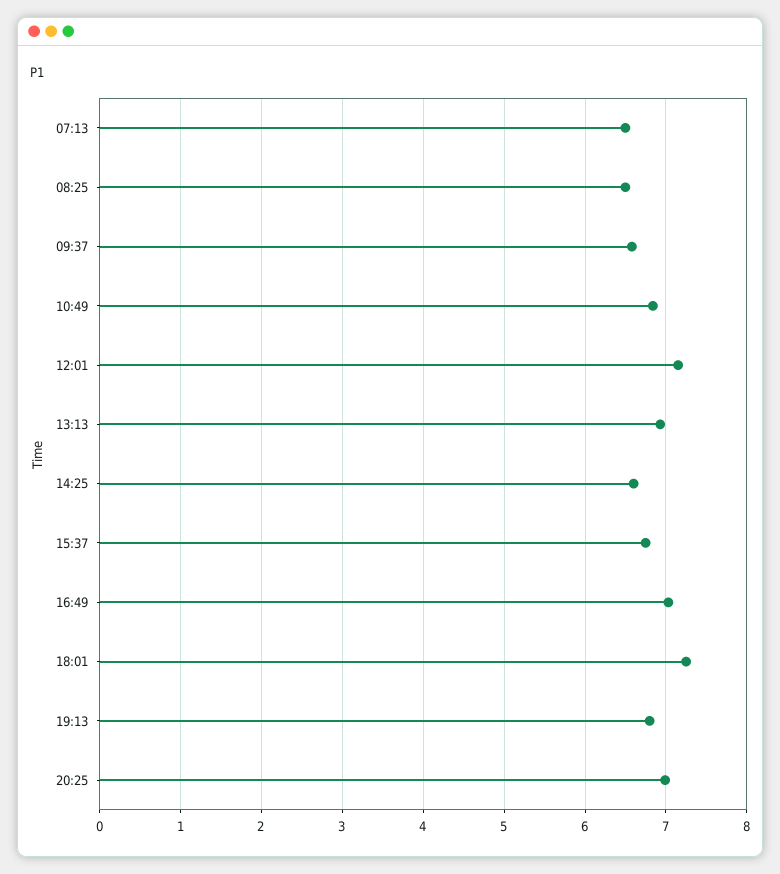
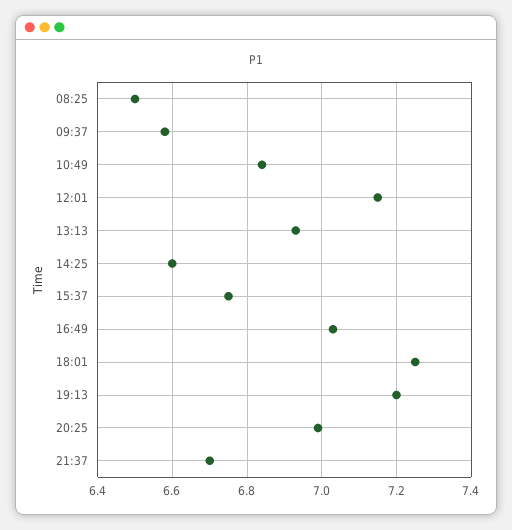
07:13: 6.5 -> none
19:13: 6.8 -> 7.2
21:37: none -> 6.7

